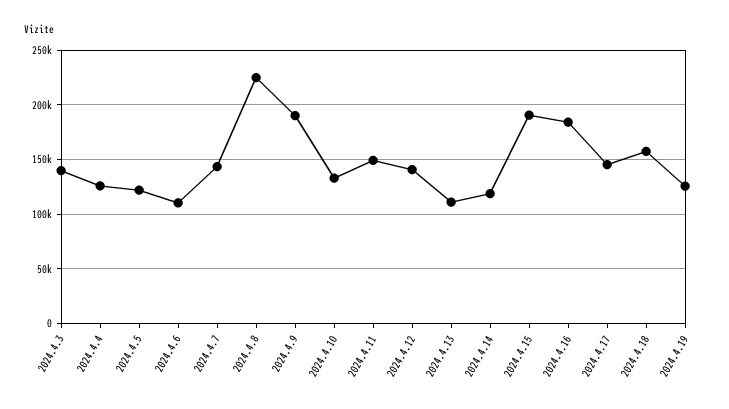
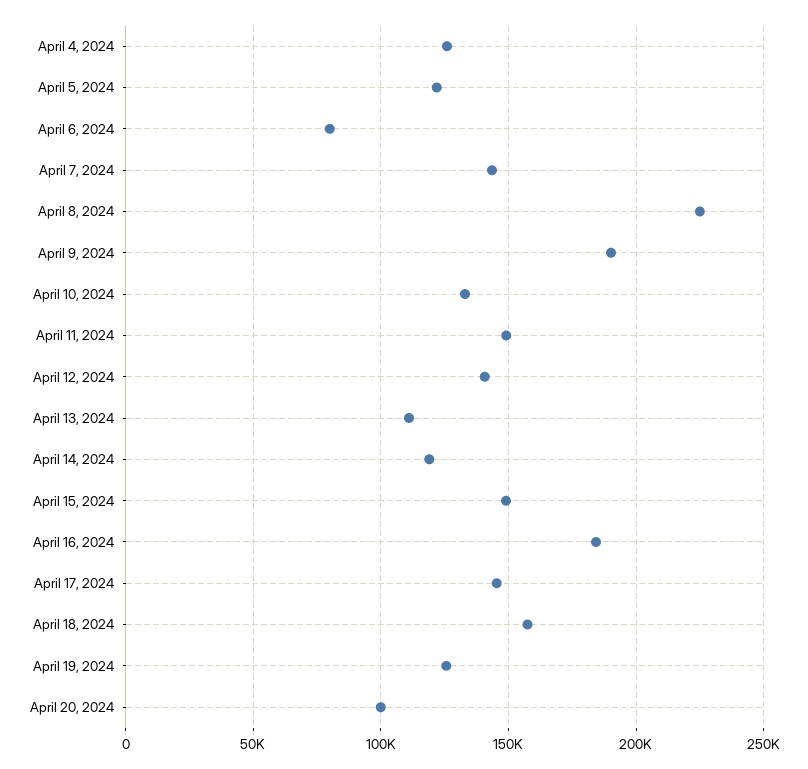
2024.4.3: 140000 -> none
2024.4.6: 110000 -> 80000
2024.4.15: 190000 -> 150000
April 20, 2024: none -> 100000

